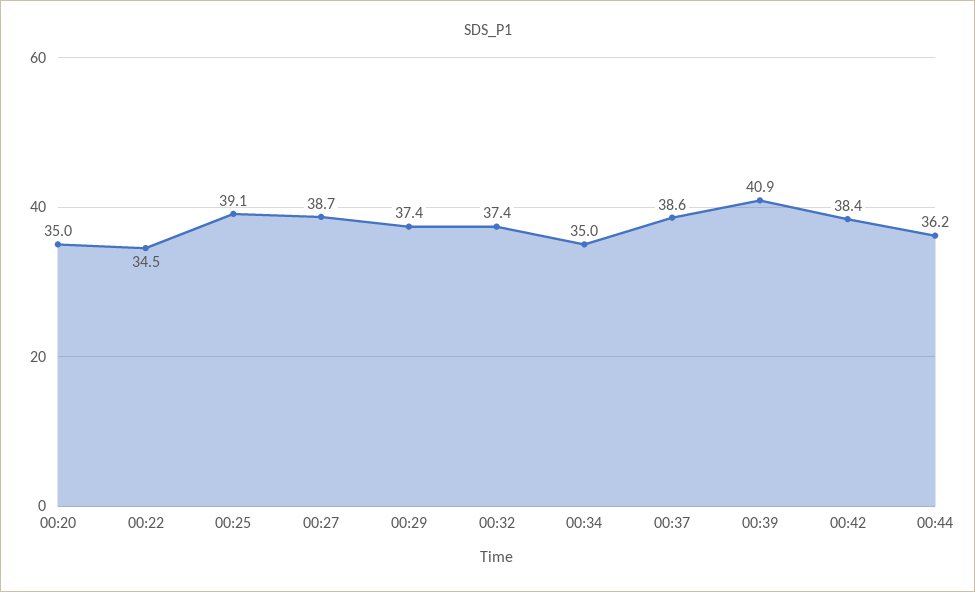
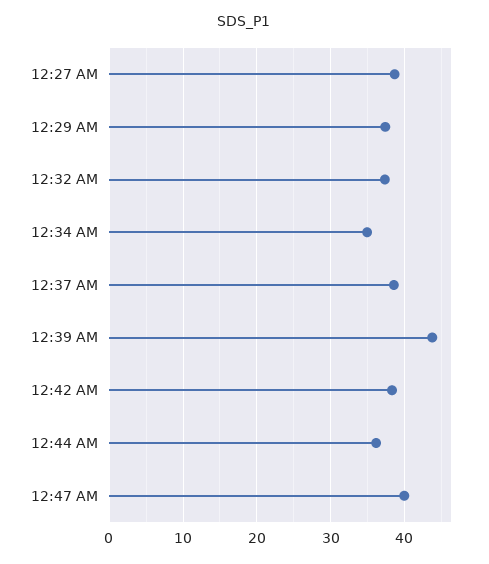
00:20: 35 -> none
00:22: 34.5 -> none
00:25: 39.1 -> none
00:39: 40.9 -> 44
12:47 AM: none -> 40

